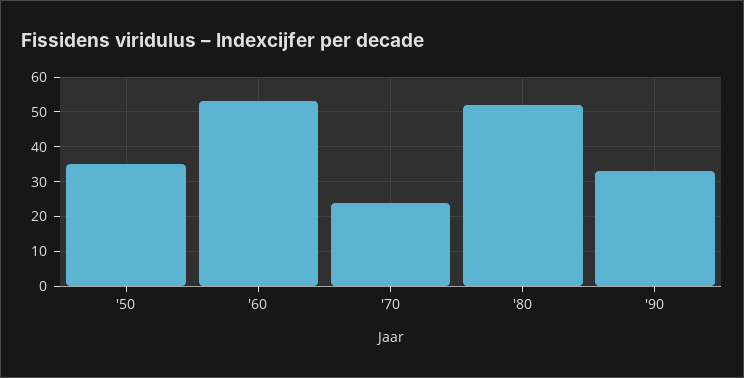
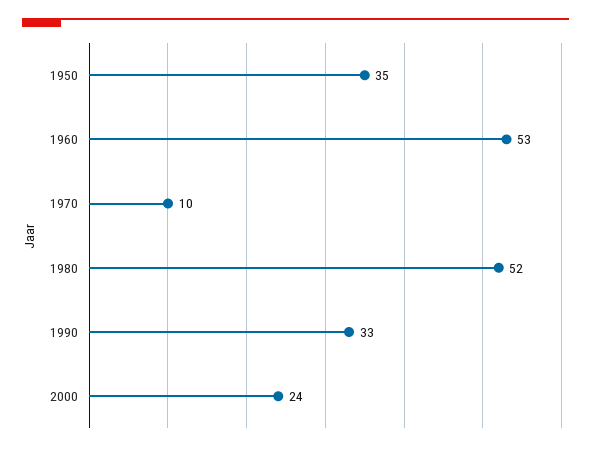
'70: 25 -> 10
2000: none -> 24

